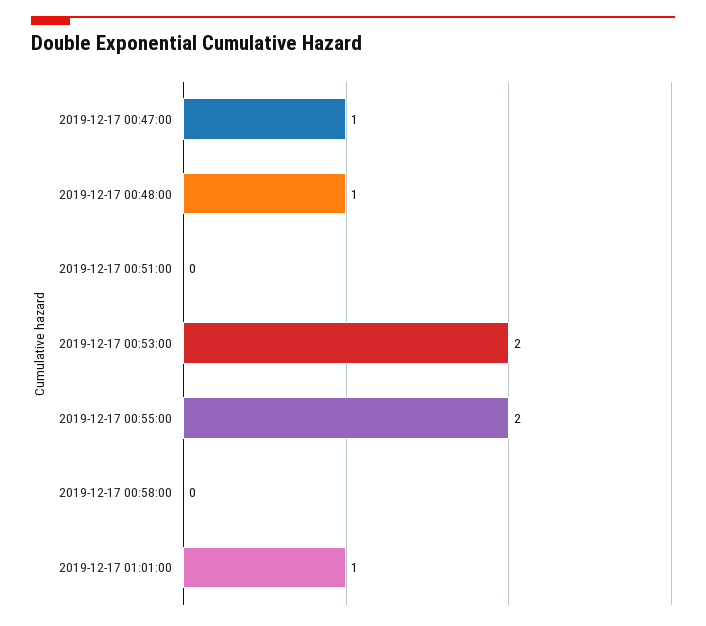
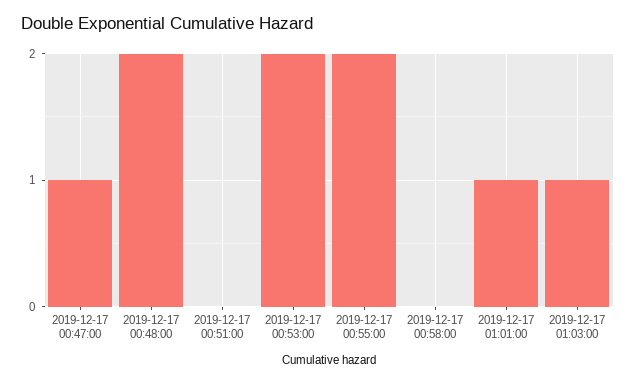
2019-12-17 00:48:00: 1 -> 2
2019-12-17 01:03:00: none -> 1

